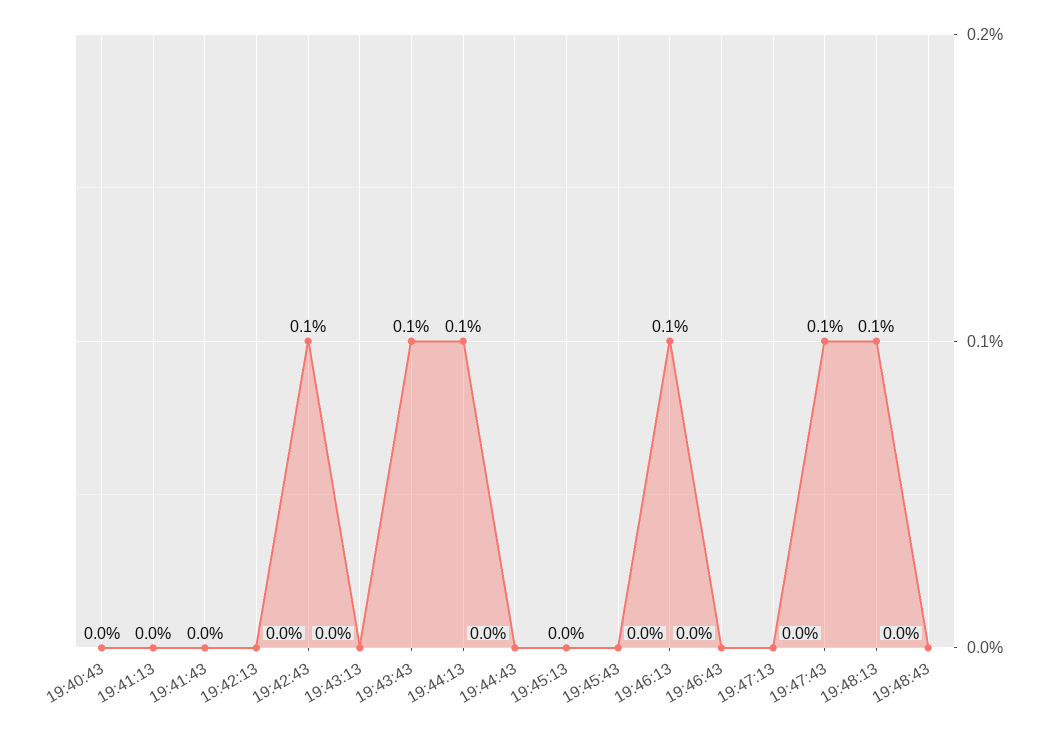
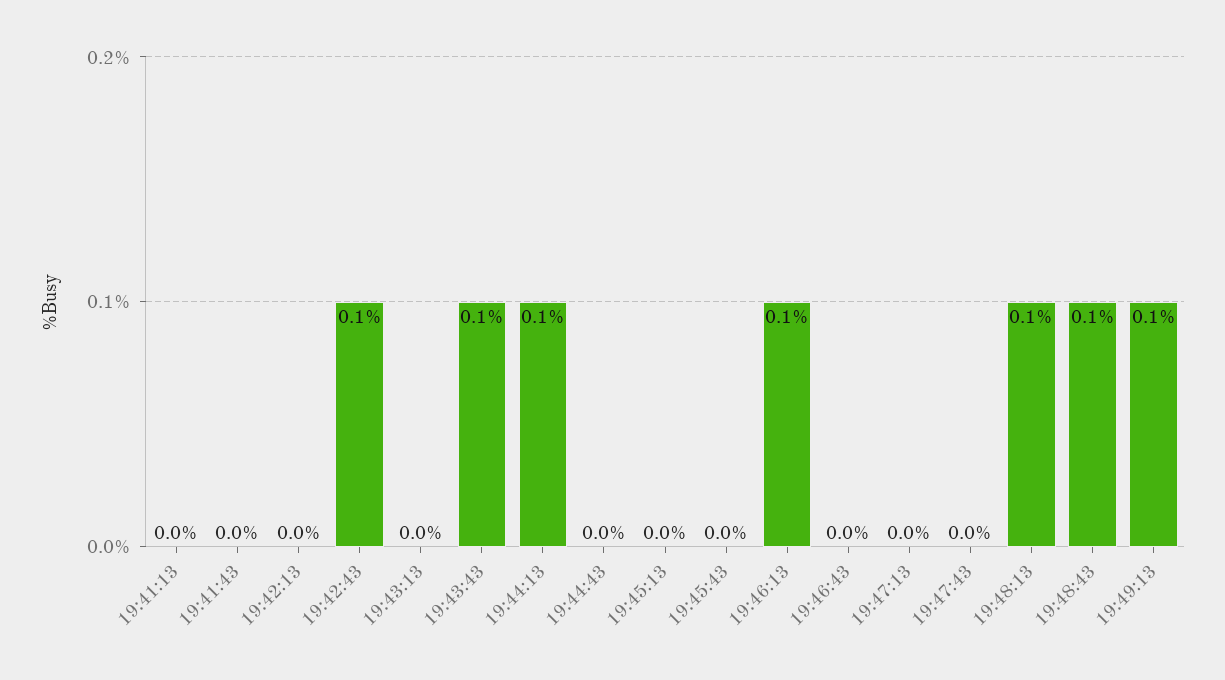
19:40:43: 0 -> none
19:47:43: 0.1 -> 0
19:48:43: 0 -> 0.1
19:49:13: none -> 0.1

